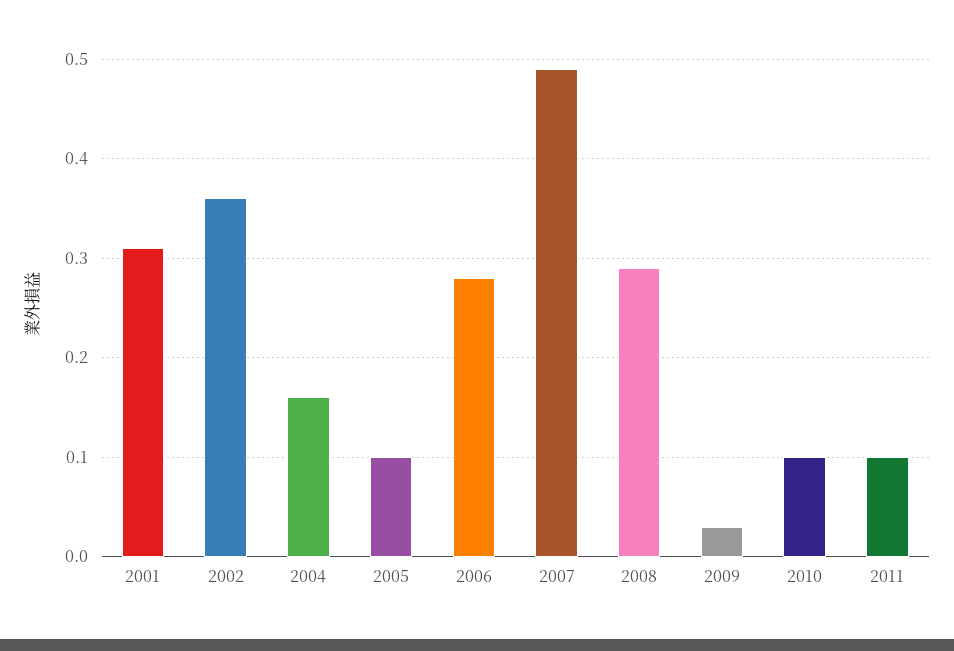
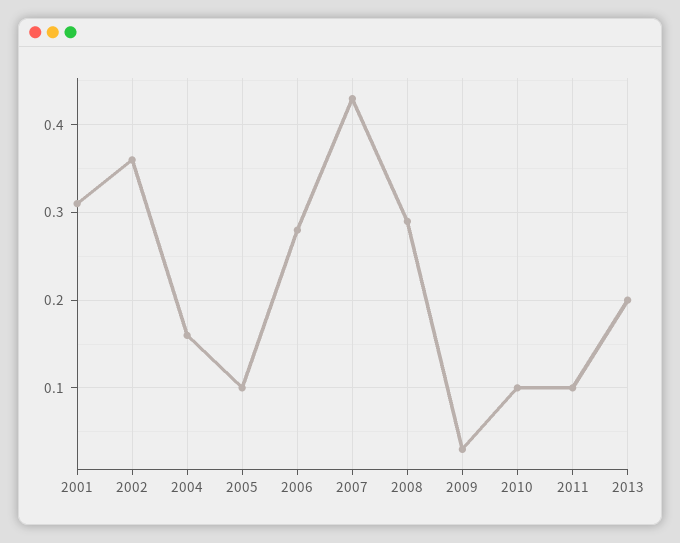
2007: 0.49 -> 0.43
2013: none -> 0.2

